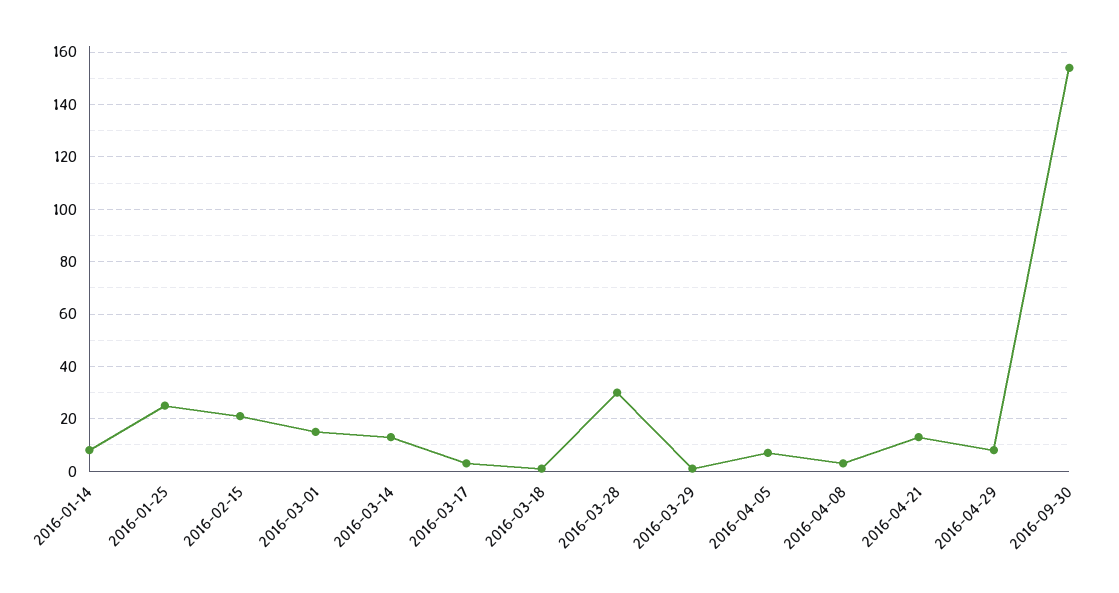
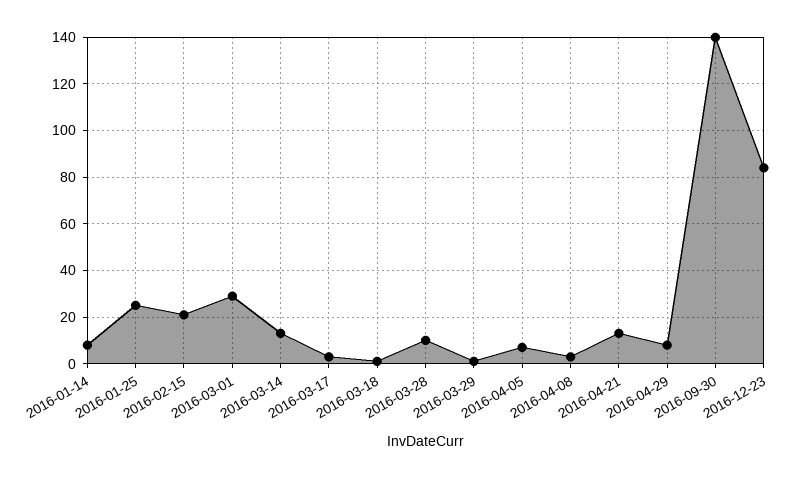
2016-03-01: 15 -> 30
2016-03-28: 30 -> 10
2016-09-30: 155 -> 140
2016-12-23: none -> 85

